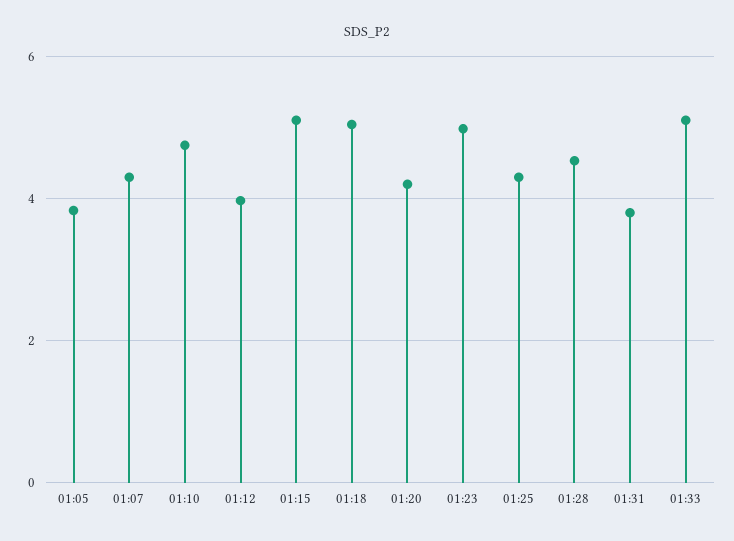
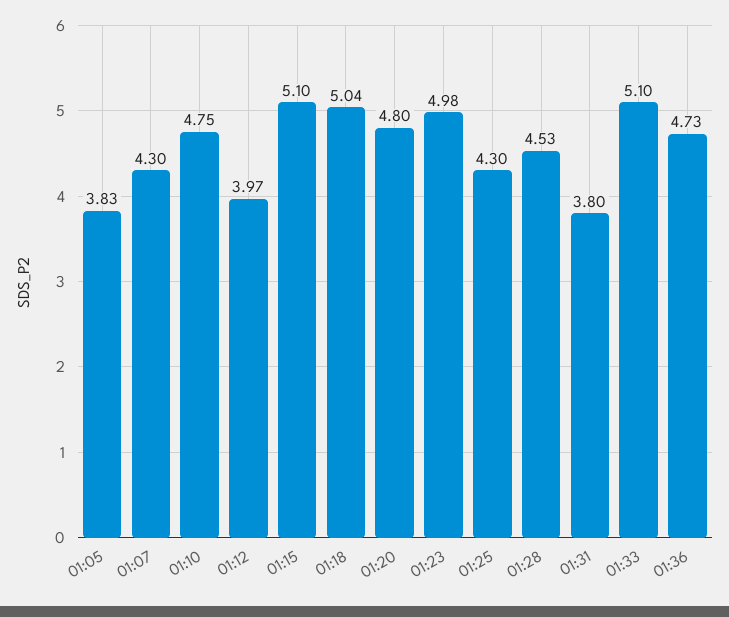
01:20: 4.2 -> 4.8
01:36: none -> 4.73

